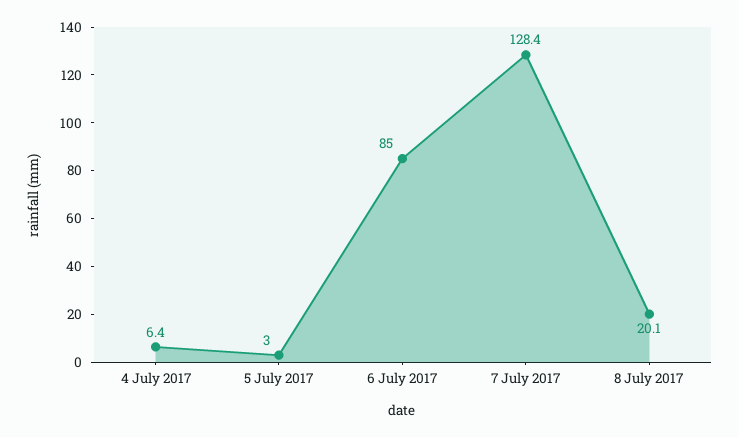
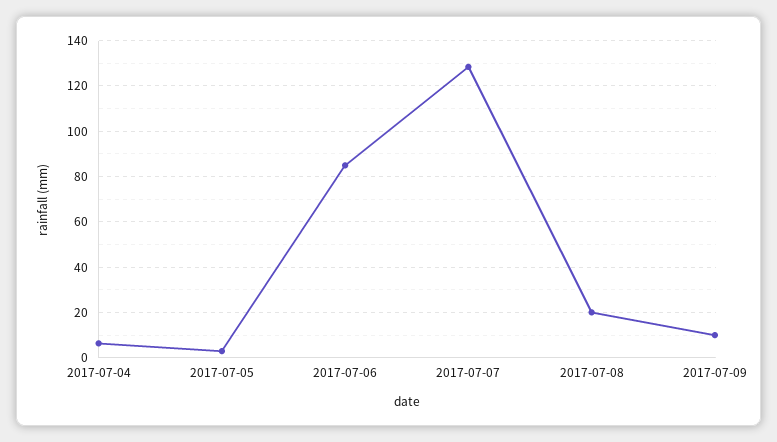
2017-07-09: none -> 10

